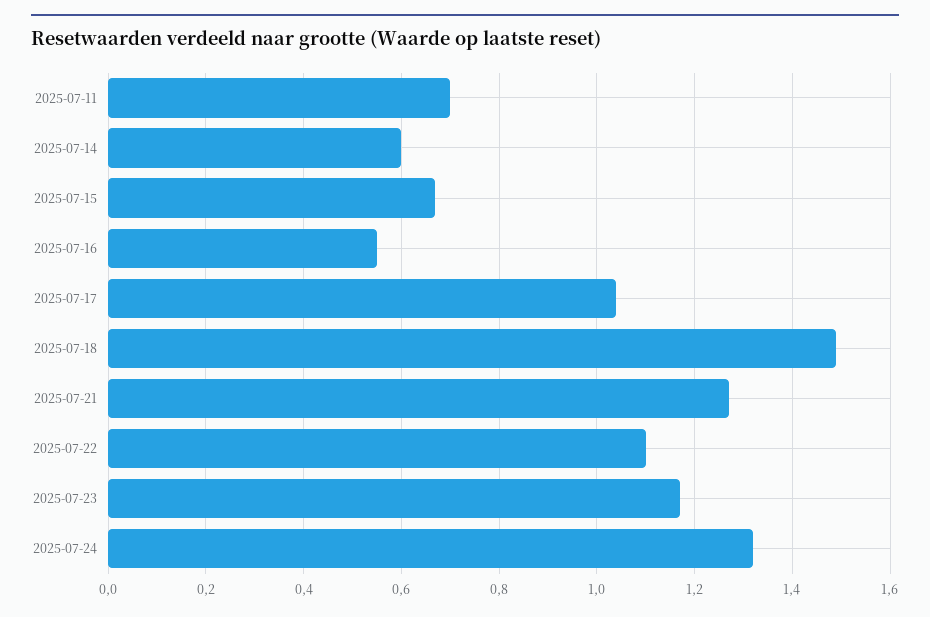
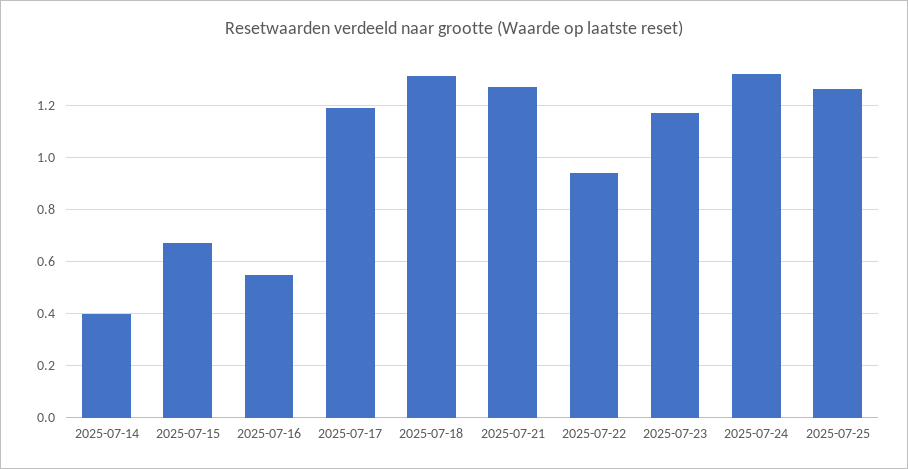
2025-07-11: 0.7 -> none
2025-07-14: 0.6 -> 0.4
2025-07-17: 1.05 -> 1.2
2025-07-18: 1.5 -> 1.3
2025-07-22: 1.1 -> 0.95
2025-07-25: none -> 1.25

